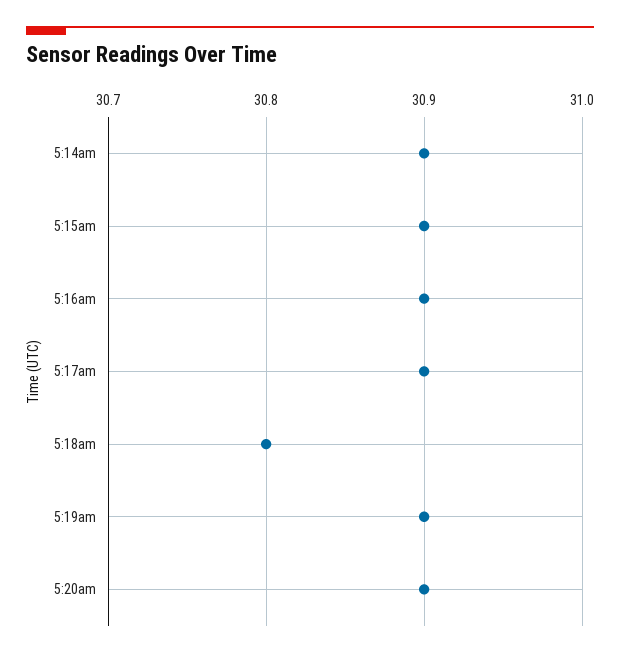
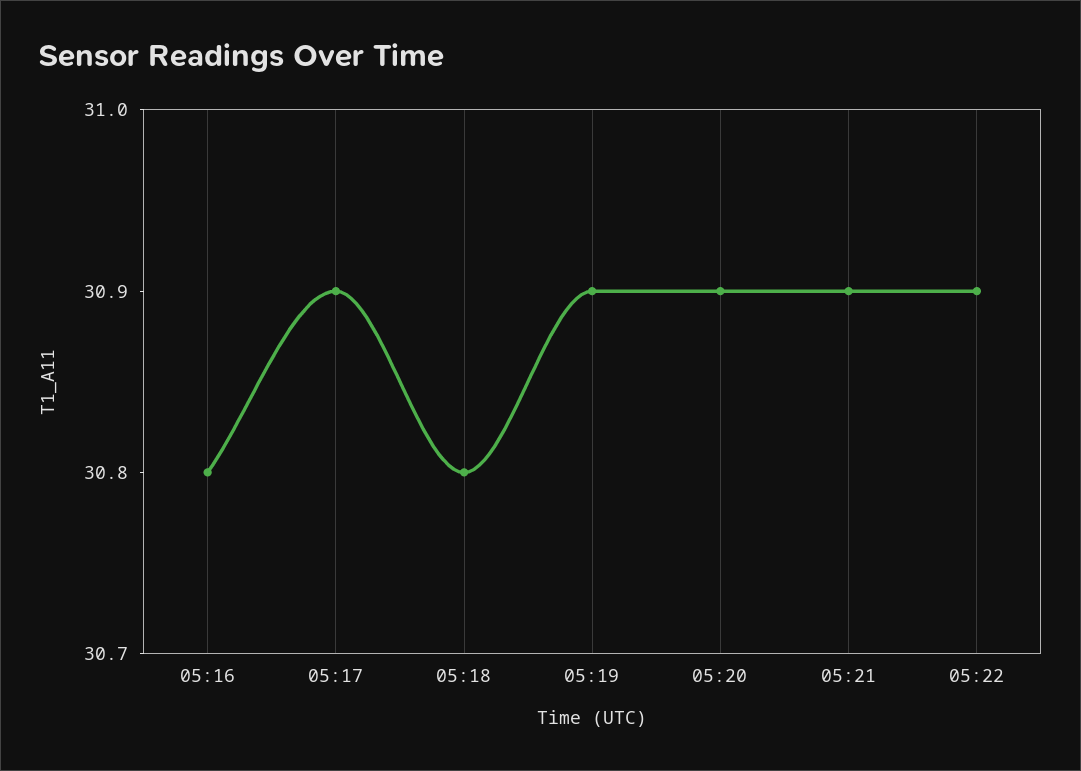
5:14am: 30.9 -> none
5:15am: 30.9 -> none
5:16am: 30.9 -> 30.8
05:21: none -> 30.9
05:22: none -> 30.9

